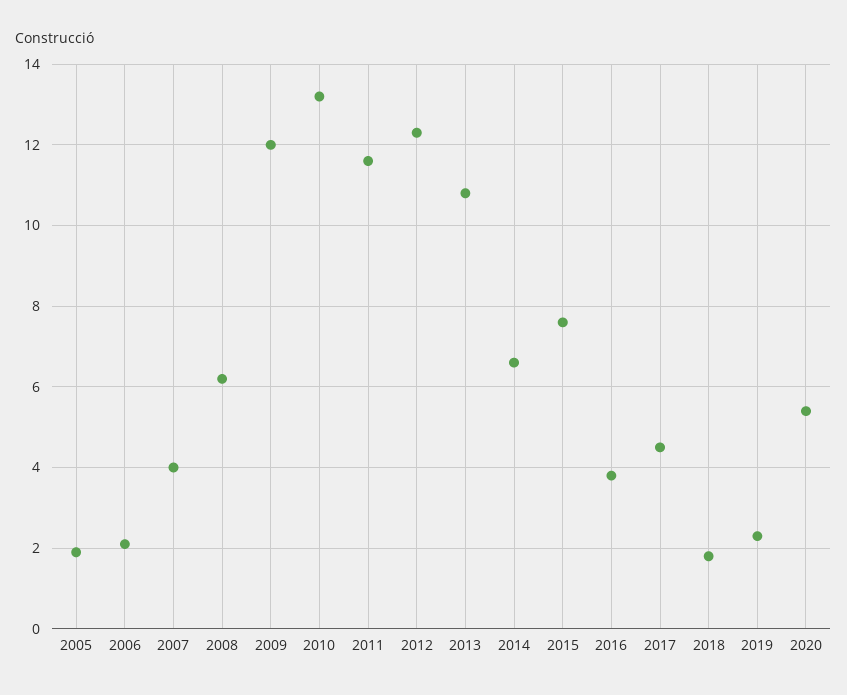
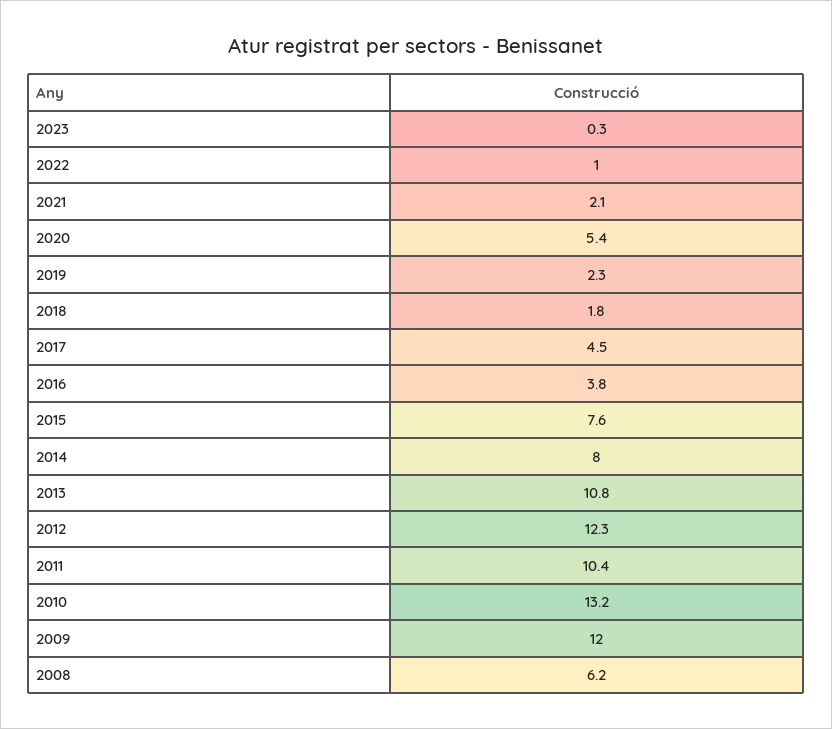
2005: 2 -> none
2006: 2 -> none
2007: 4 -> none
2011: 11.5 -> 10.4
2014: 6.5 -> 8
2023: none -> 0.3
2022: none -> 1
2021: none -> 2.1

